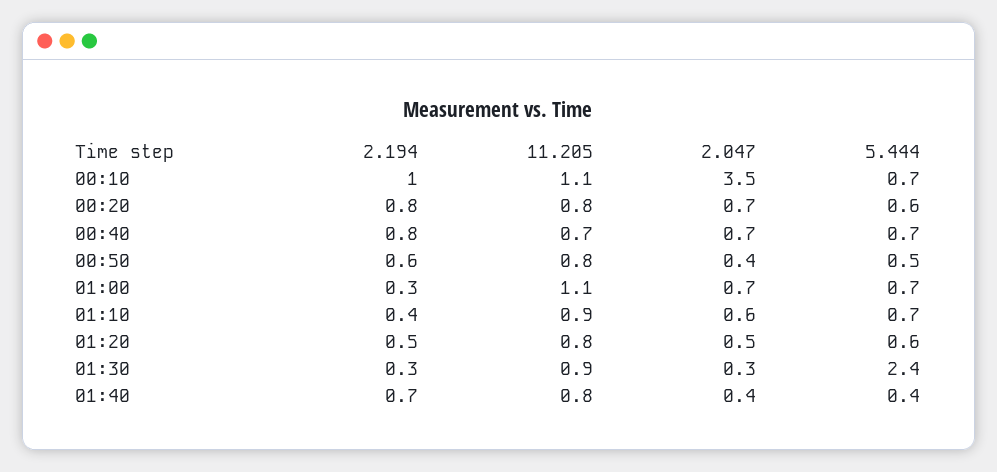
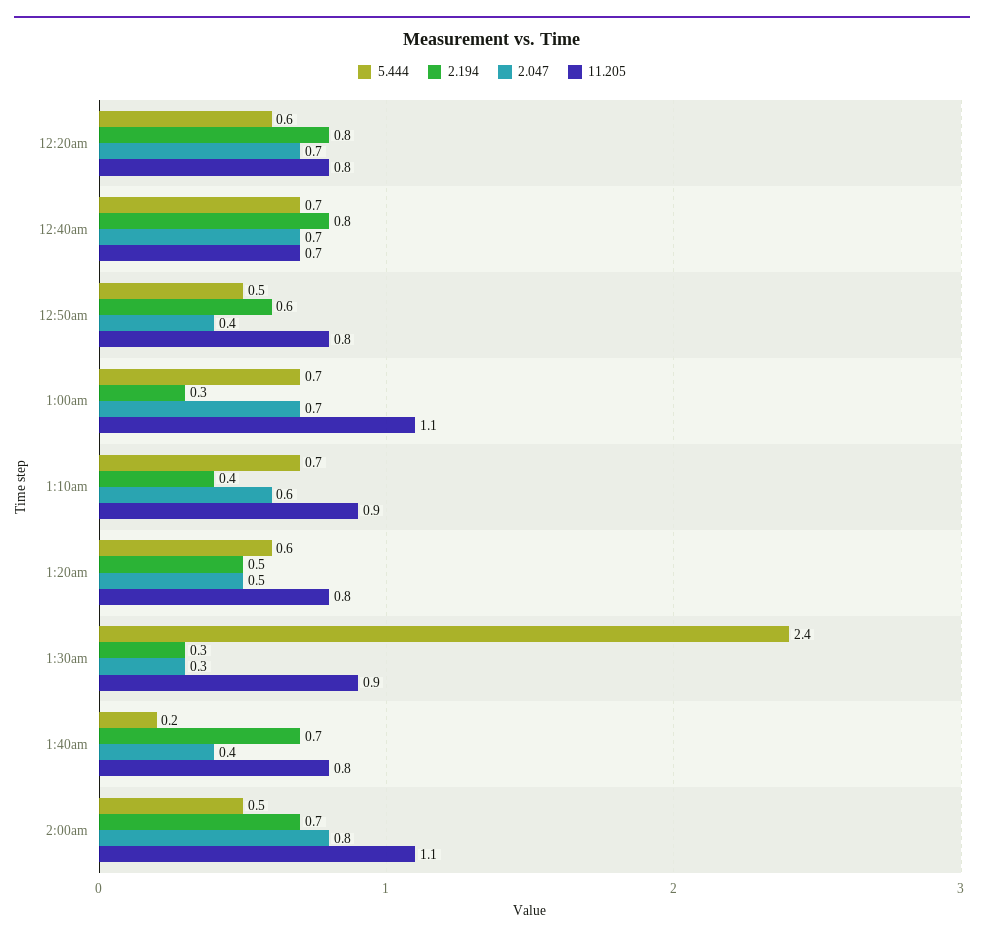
2.194, 00:10: 1 -> none
11.205, 00:10: 1.1 -> none
2.047, 00:10: 3.5 -> none
5.444, 00:10: 0.7 -> none
5.444, 01:40: 0.4 -> 0.2
5.444, 2:00am: none -> 0.5
2.194, 2:00am: none -> 0.7
2.047, 2:00am: none -> 0.8
11.205, 2:00am: none -> 1.1

